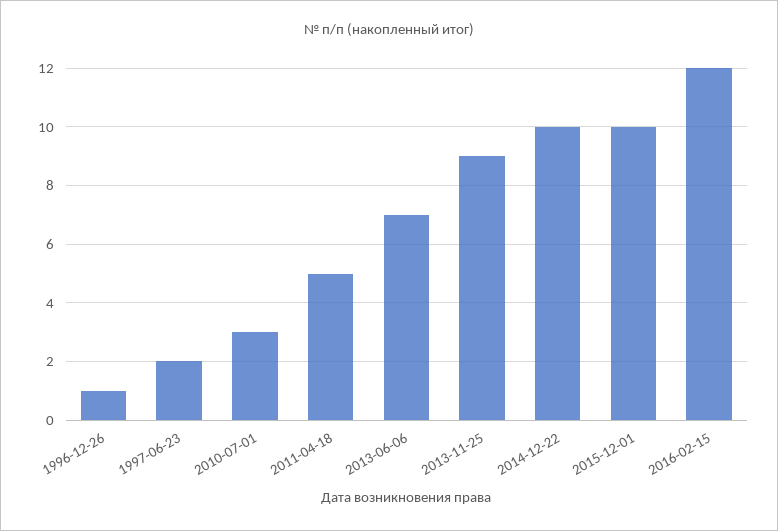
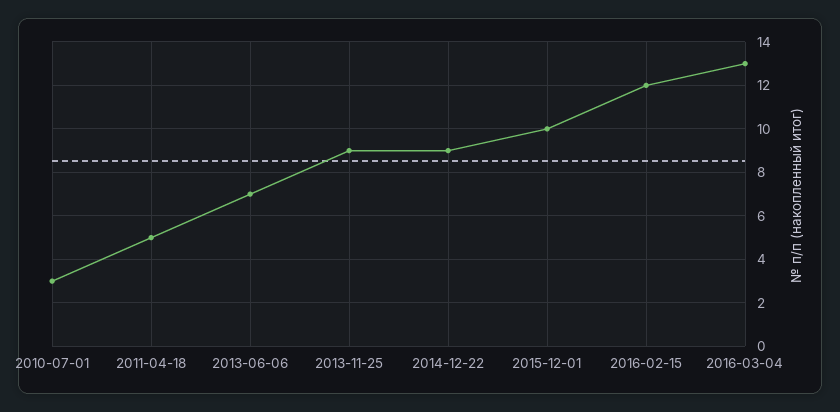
1996-12-26: 1 -> none
1997-06-23: 2 -> none
2014-12-22: 10 -> 9
2016-03-04: none -> 13

